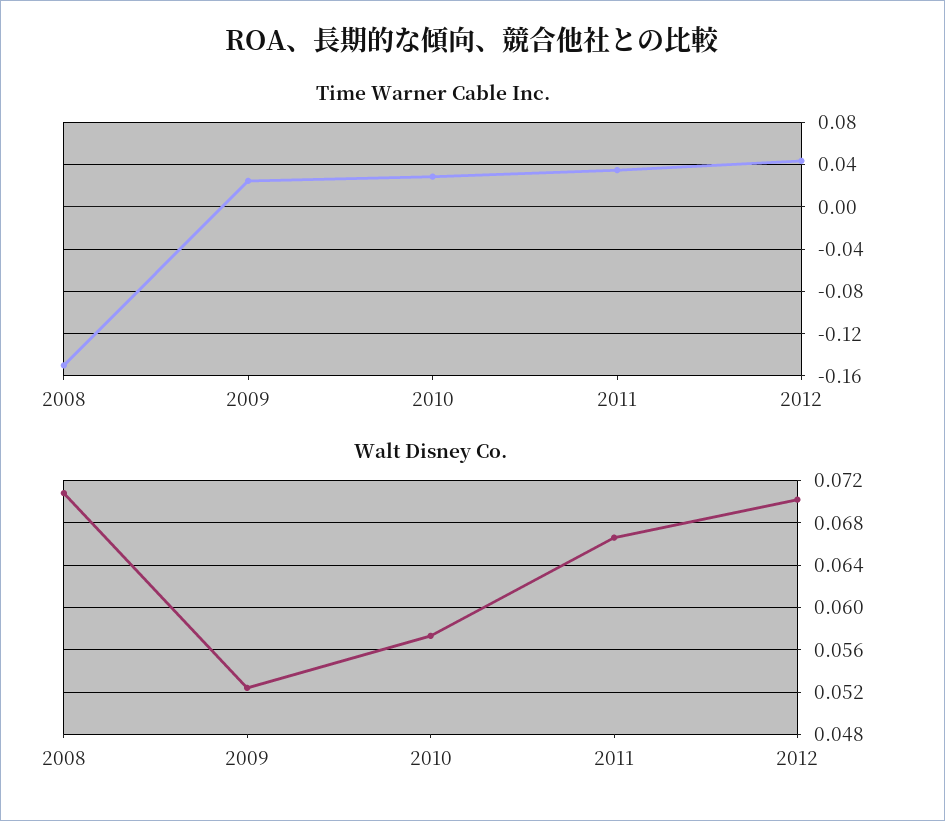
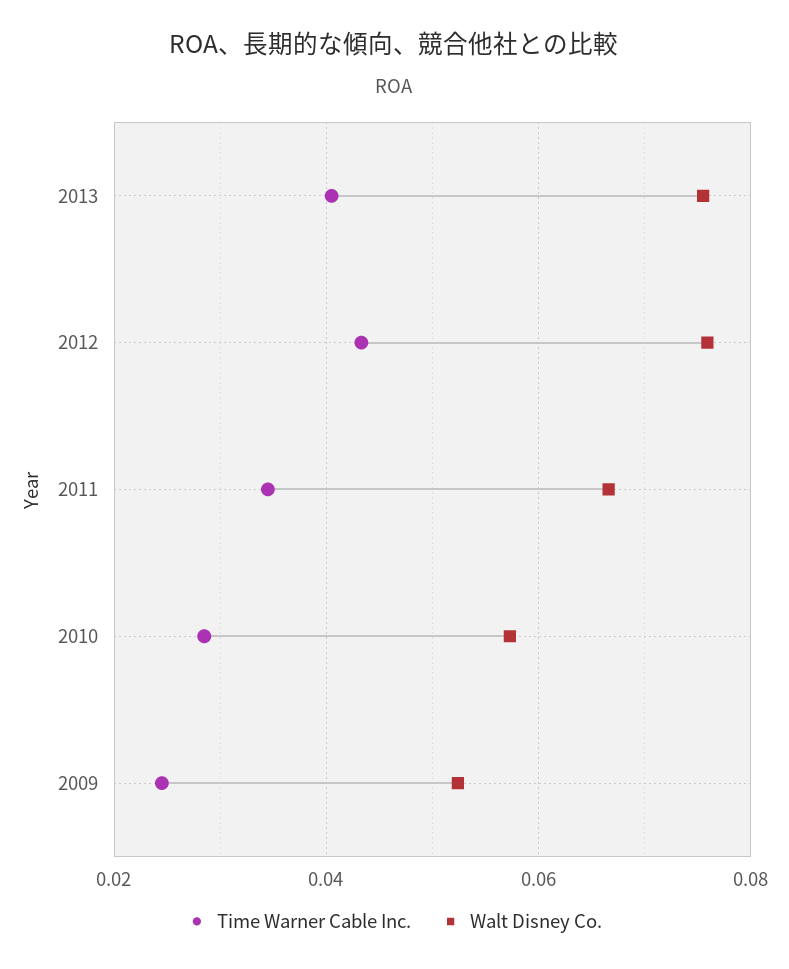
Time Warner Cable Inc., 2008: -0.15 -> none
Walt Disney Co., 2008: 0.071 -> none
Walt Disney Co., 2012: 0.07 -> 0.076
Time Warner Cable Inc., 2013: none -> 0.04
Walt Disney Co., 2013: none -> 0.076

